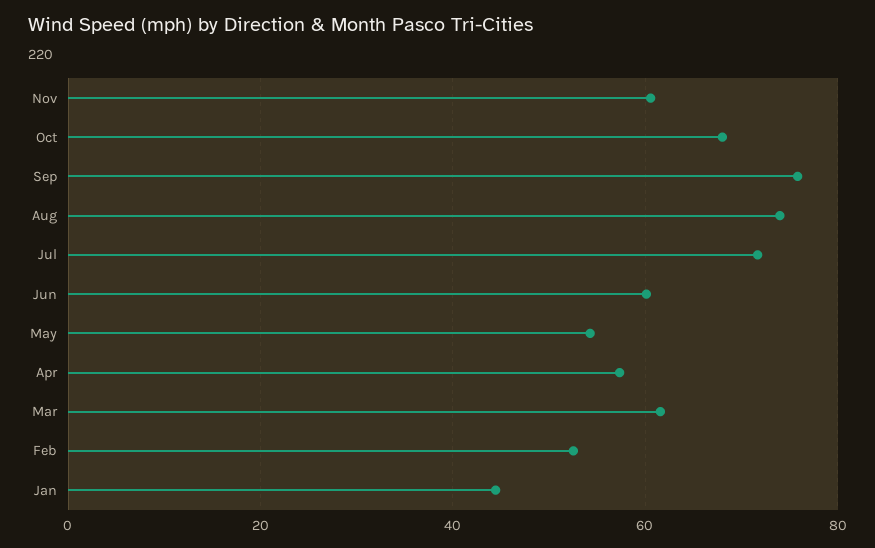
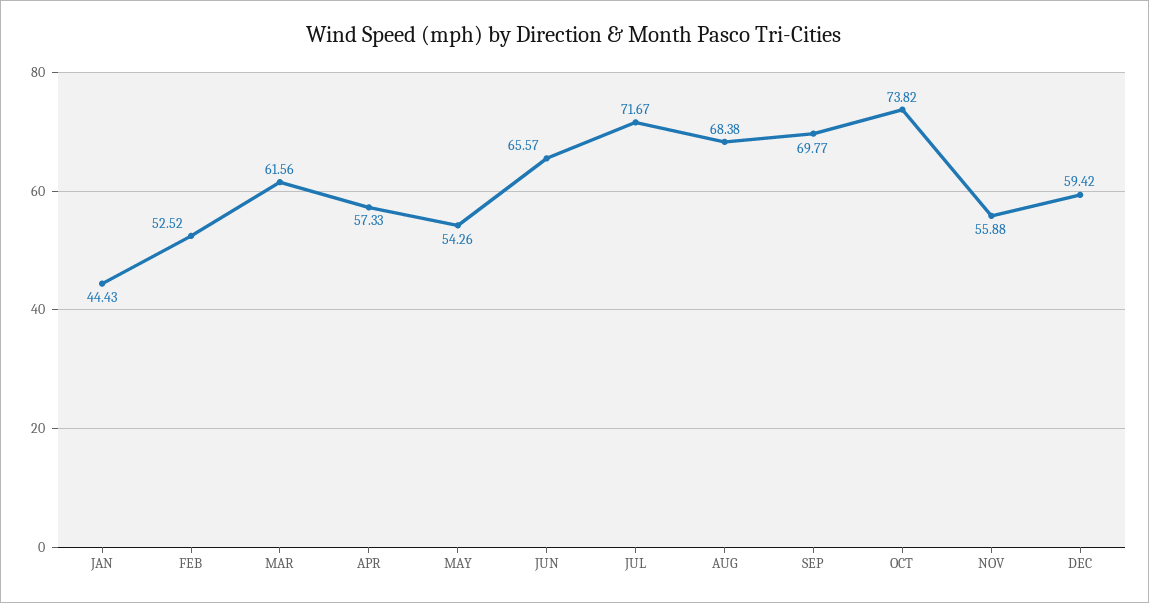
Nov: 60 -> 55.88
Oct: 68 -> 73.82
Sep: 76 -> 69.77
Aug: 74 -> 68.38
Jun: 60 -> 65.57
DEC: none -> 59.42

